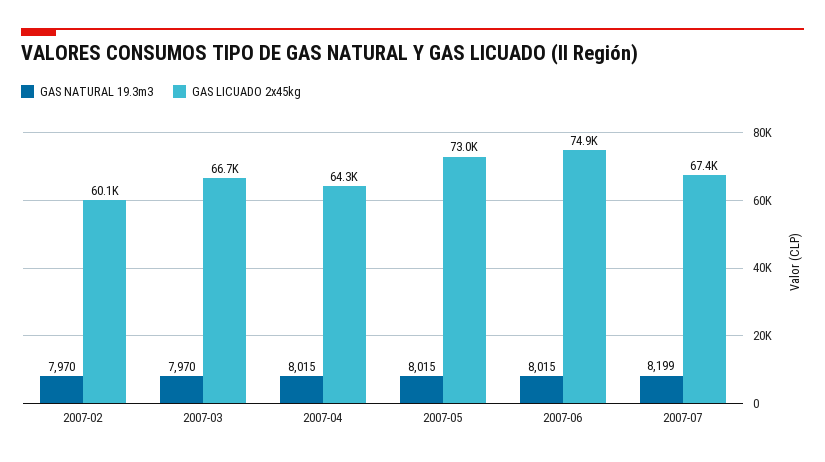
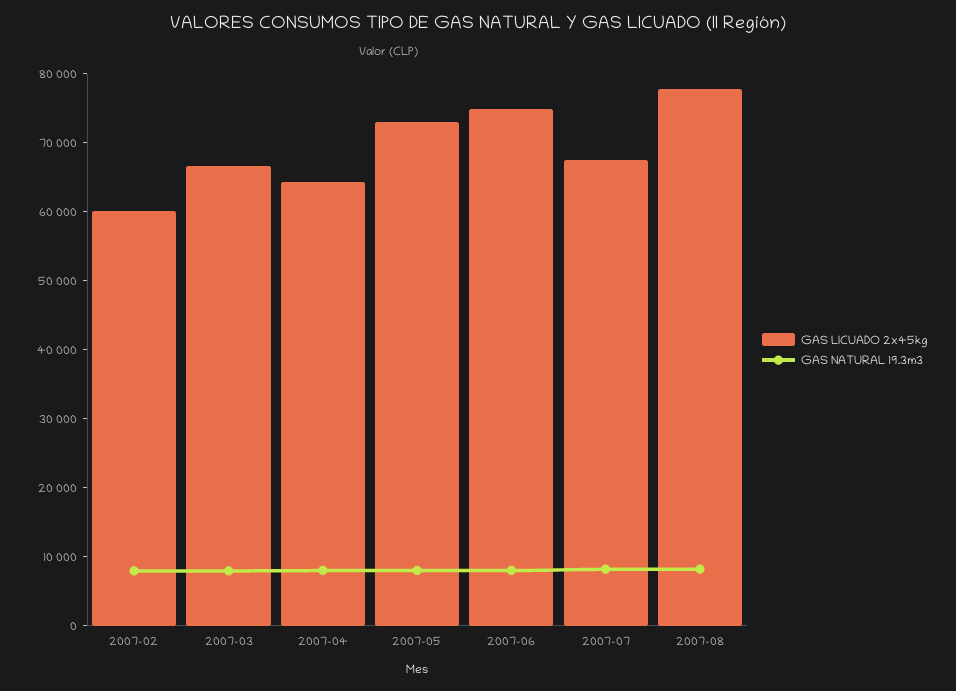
GAS LICUADO 2x45kg, 2007-08: none -> 78000
GAS NATURAL 19.3m3, 2007-08: none -> 8000

